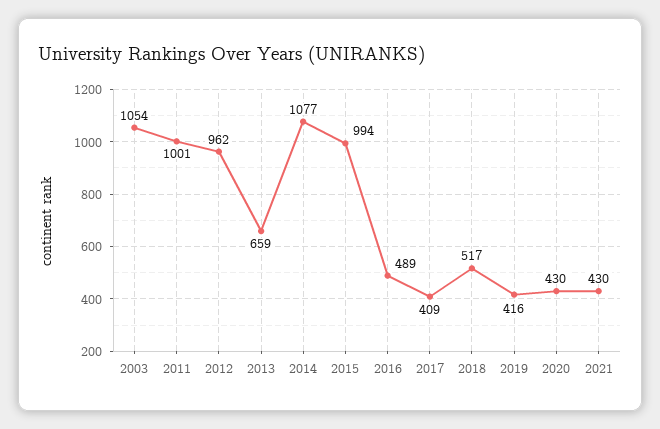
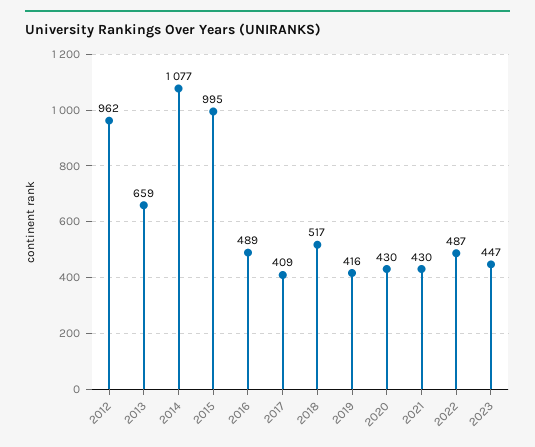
2003: 1054 -> none
2011: 1001 -> none
2015: 994 -> 995
2022: none -> 487
2023: none -> 447

